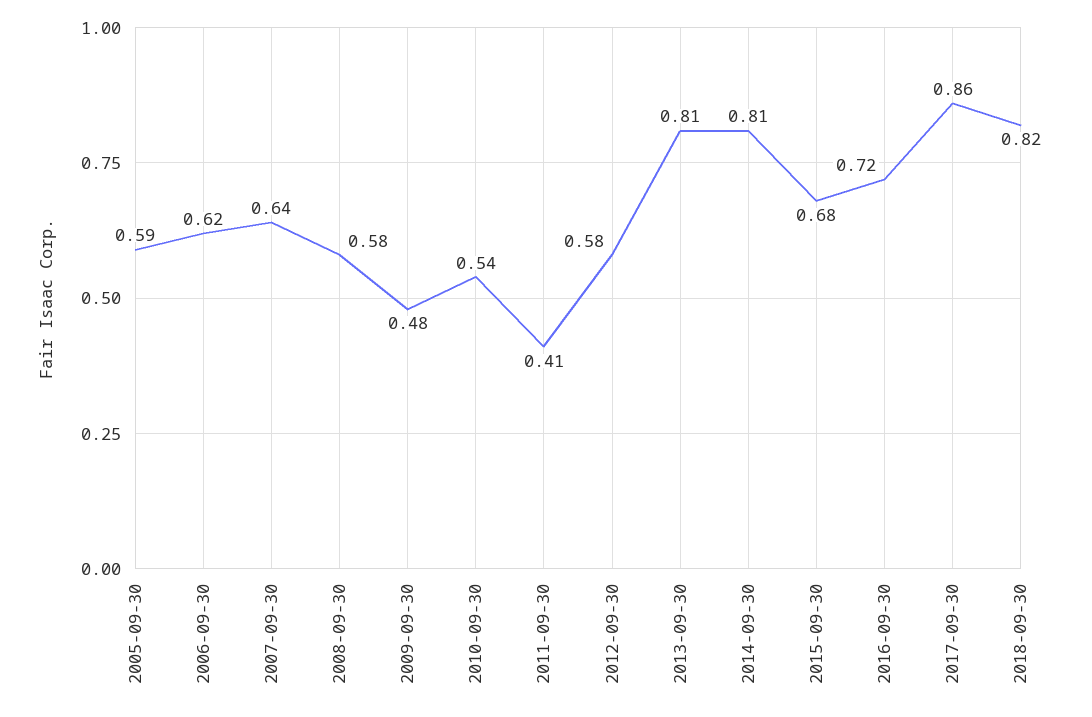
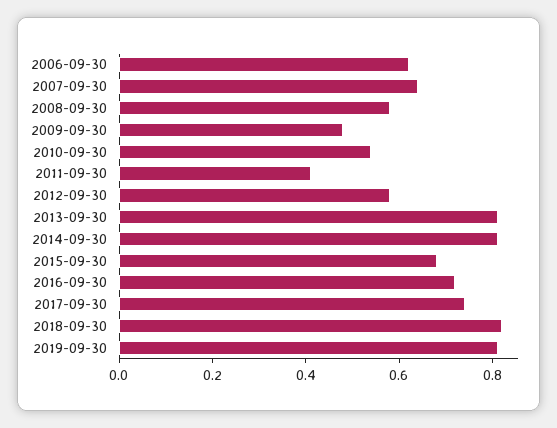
2005-09-30: 0.59 -> none
2017-09-30: 0.86 -> 0.75
2019-09-30: none -> 0.8

